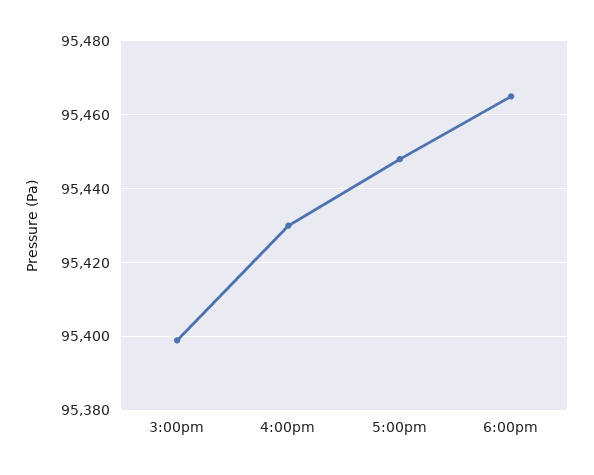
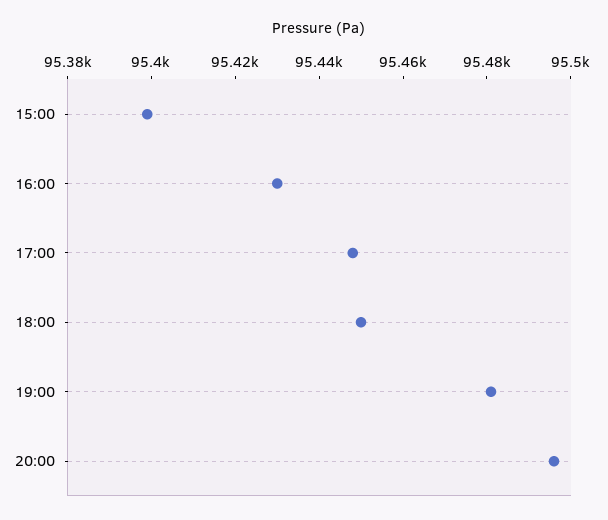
6:00pm: 95465 -> 95450
19:00: none -> 95480
20:00: none -> 95495

